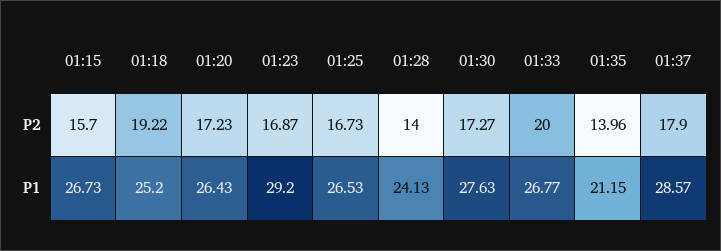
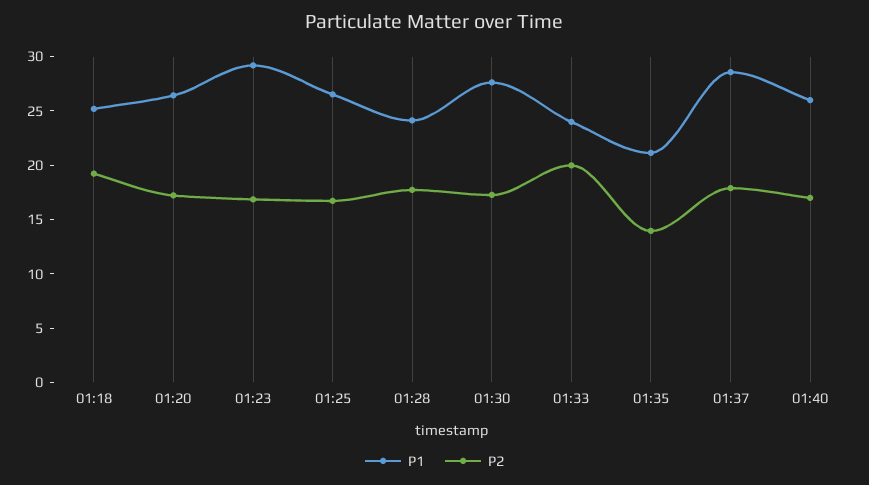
P2, 01:15: 15.7 -> none
P2, 01:28: 14 -> 18
P1, 01:15: 26.73 -> none
P1, 01:33: 26.77 -> 24
P1, 01:40: none -> 26
P2, 01:40: none -> 17

